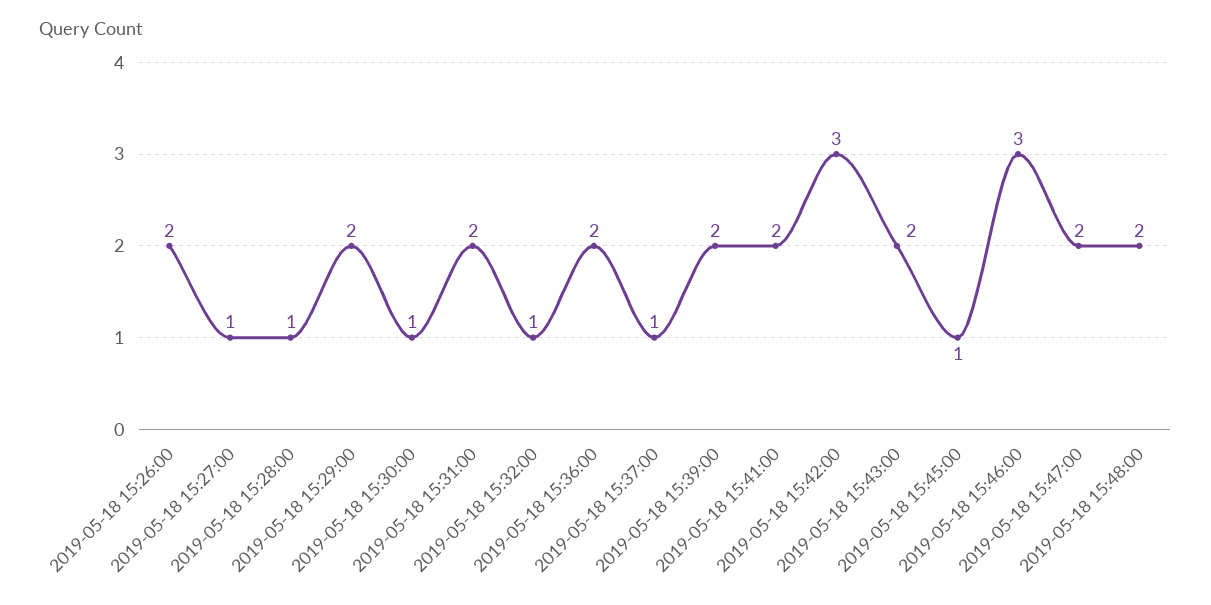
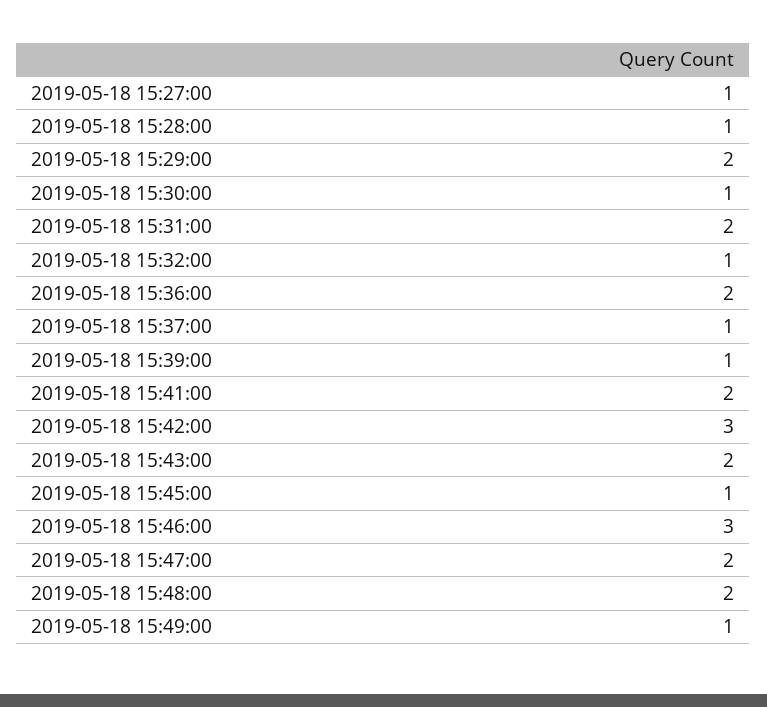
2019-05-18 15:26:00: 2 -> none
2019-05-18 15:39:00: 2 -> 1
2019-05-18 15:49:00: none -> 1

